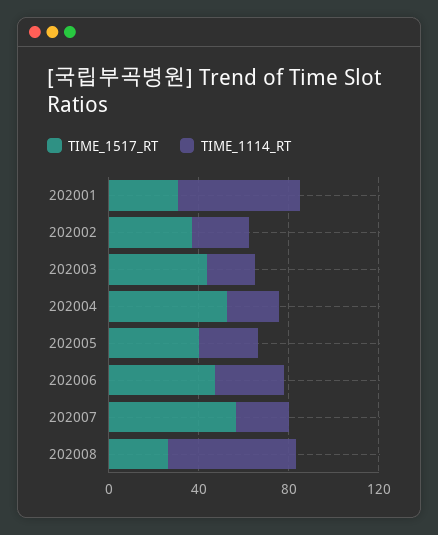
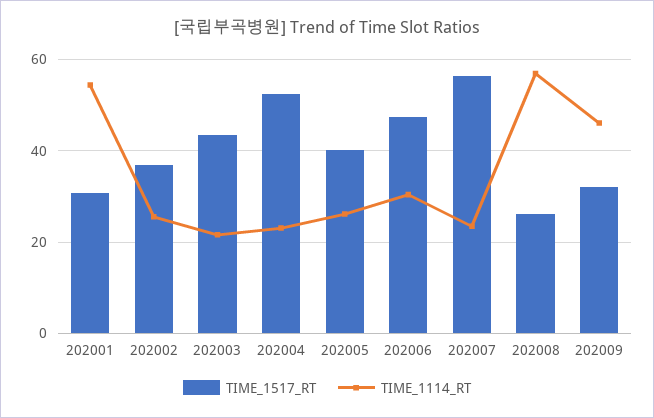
TIME_1517_RT, 202009: none -> 32
TIME_1114_RT, 202009: none -> 46

